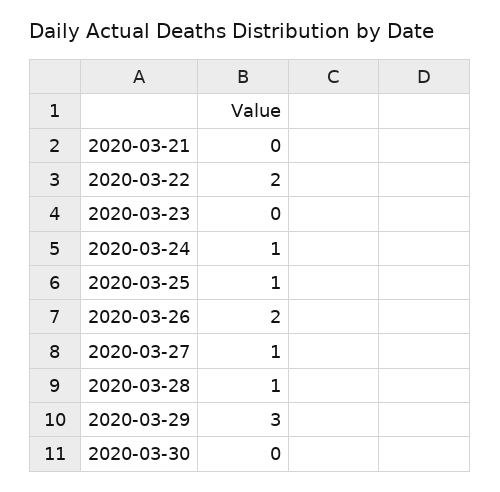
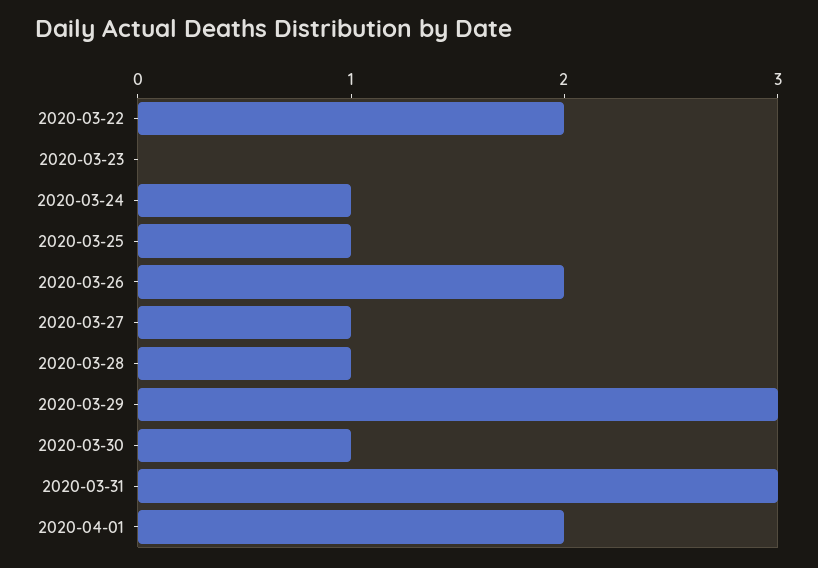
2020-03-21: 0 -> none
2020-03-30: 0 -> 1
2020-03-31: none -> 3
2020-04-01: none -> 2

